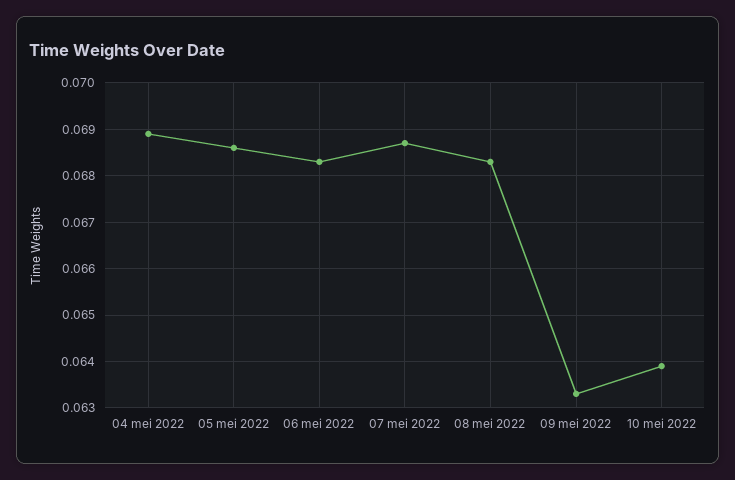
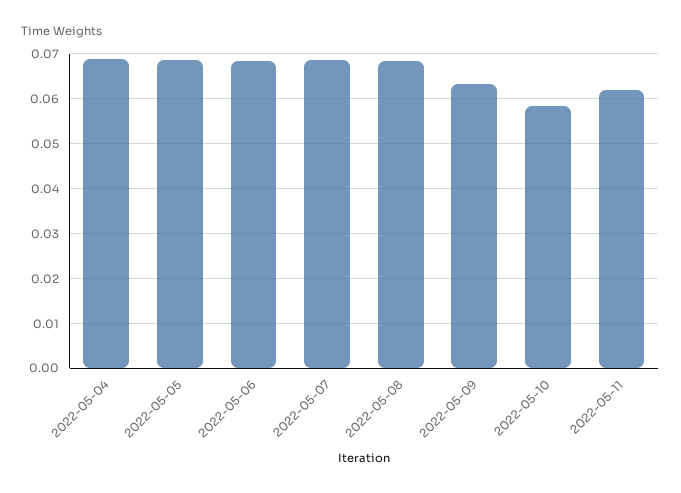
10 mei 2022: 0.064 -> 0.058
2022-05-11: none -> 0.062

